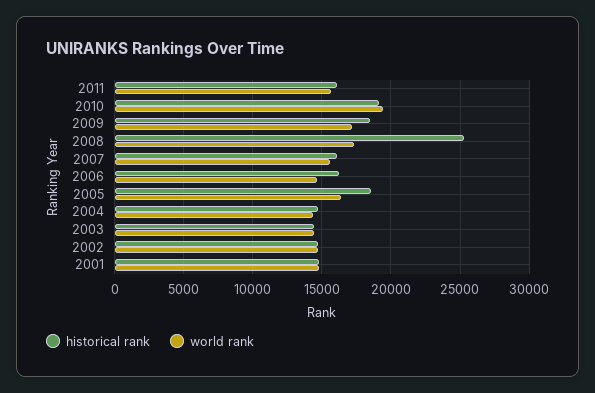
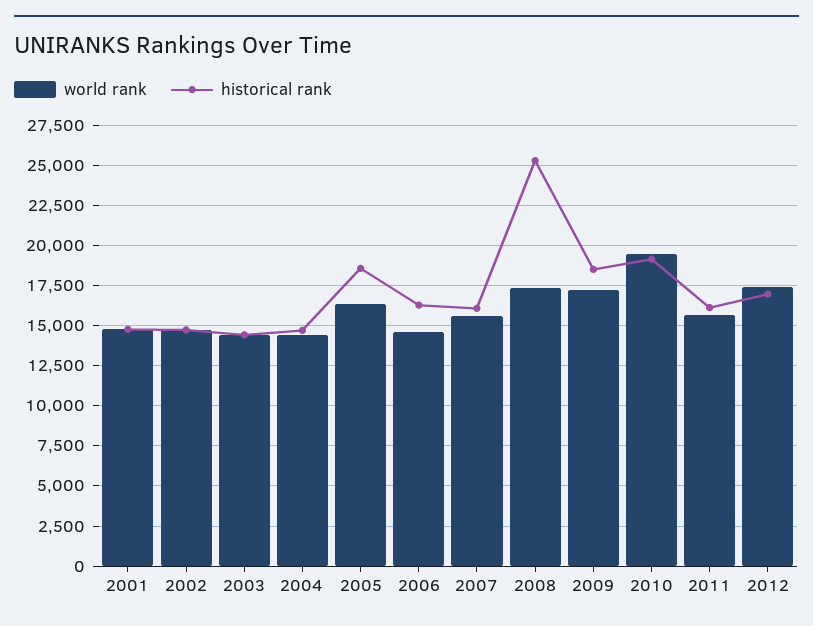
world rank, 2012: none -> 17500
historical rank, 2012: none -> 17000

